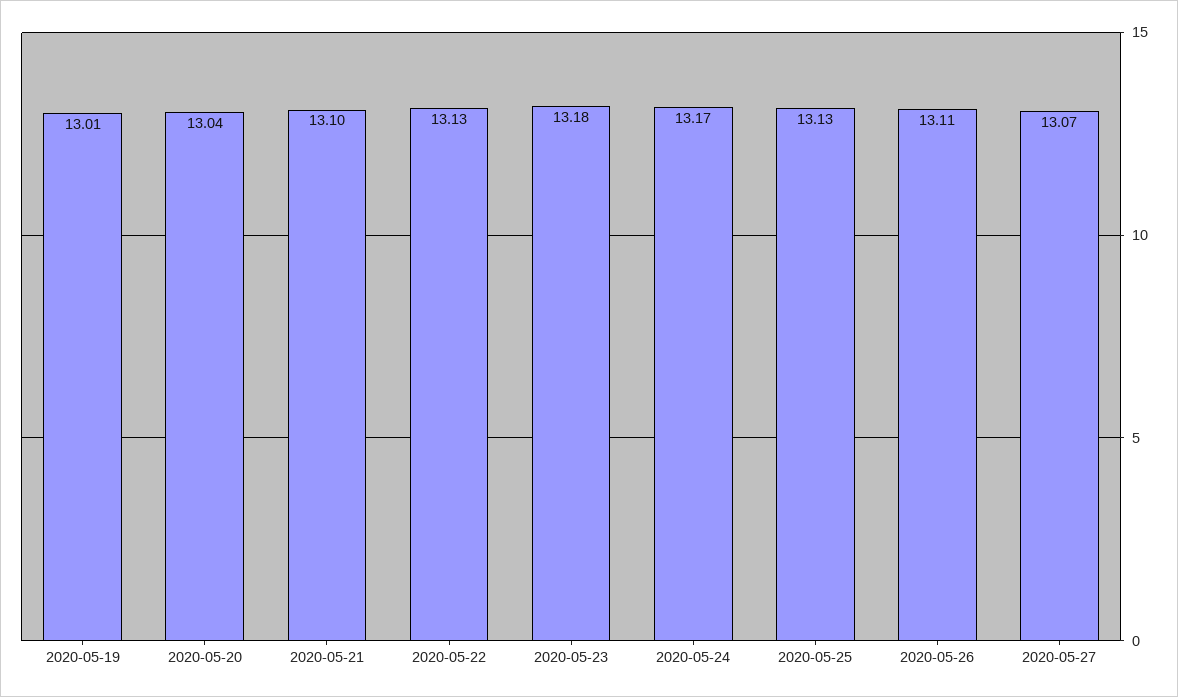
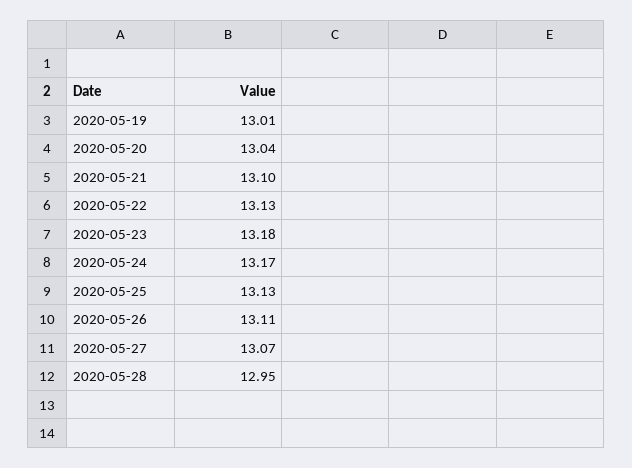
2020-05-28: none -> 12.95

